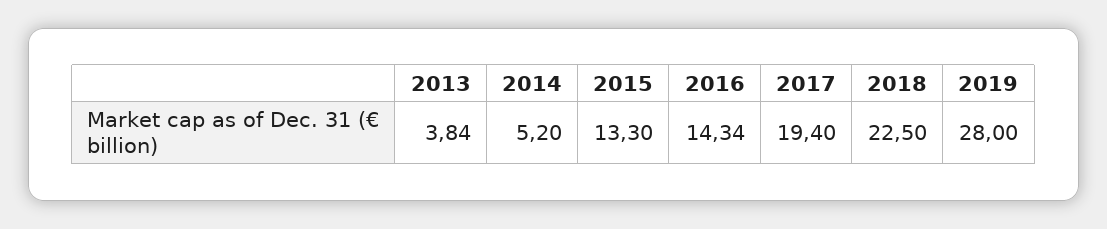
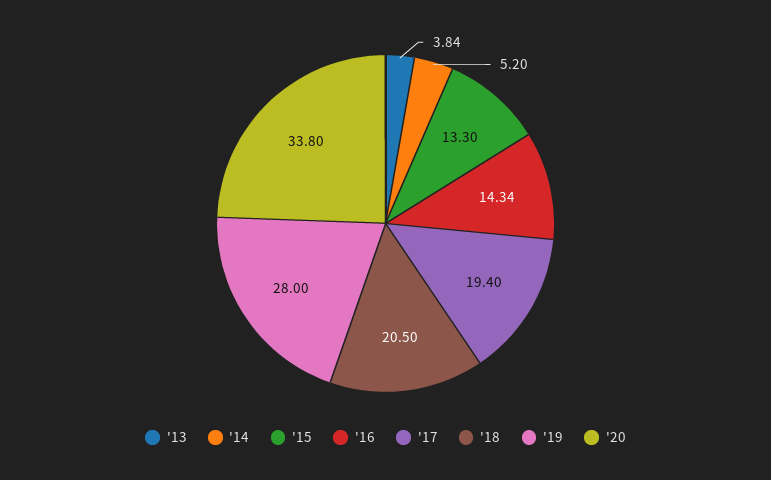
2018: 22.5 -> 20.5
'20: none -> 33.8

